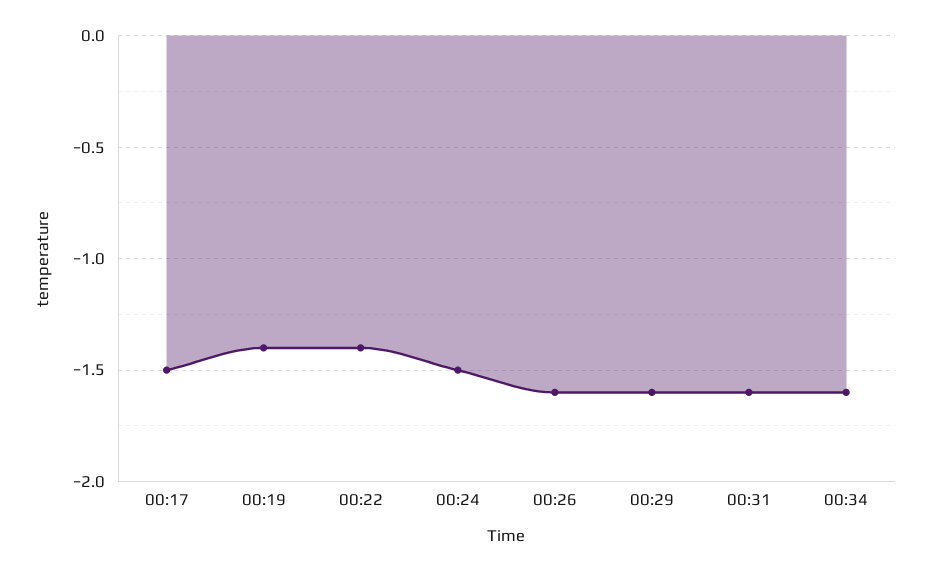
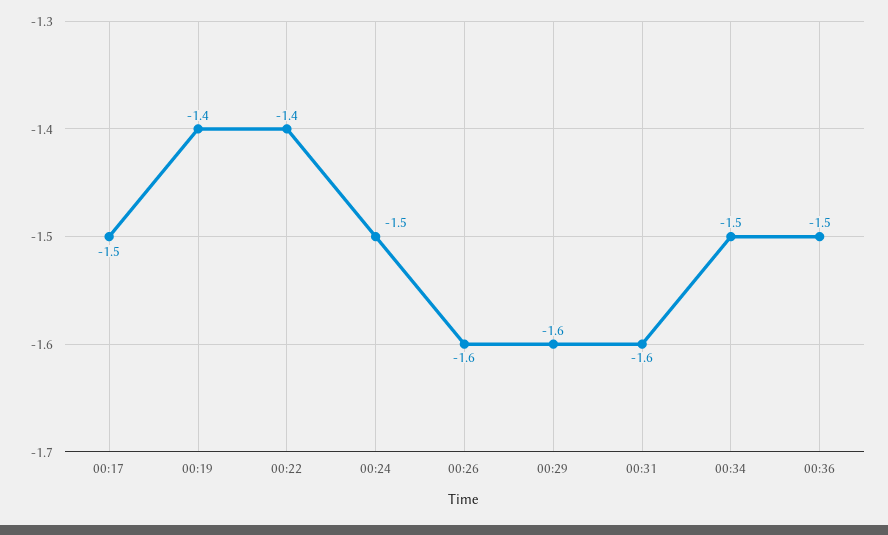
00:34: -1.6 -> -1.5
00:36: none -> -1.5

